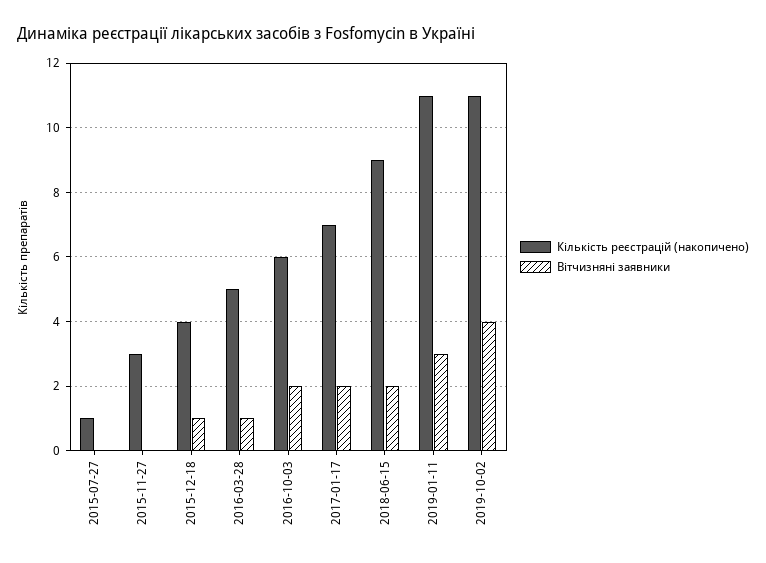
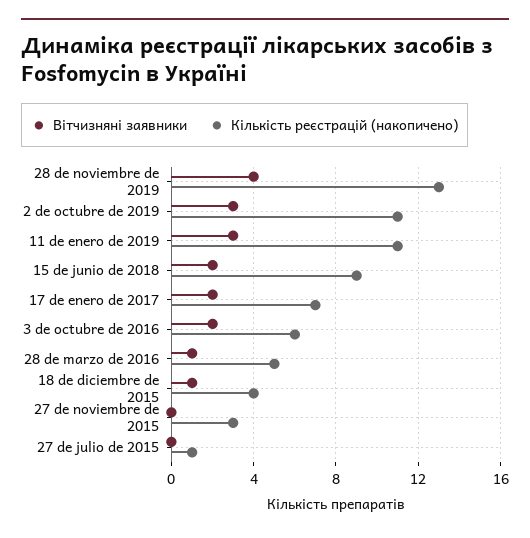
Вітчизняні заявники, 2019-10-02: 4 -> 3
Вітчизняні заявники, 28 de noviembre de 2019: none -> 4
Кількість реєстрацій (накопичено), 28 de noviembre de 2019: none -> 13

